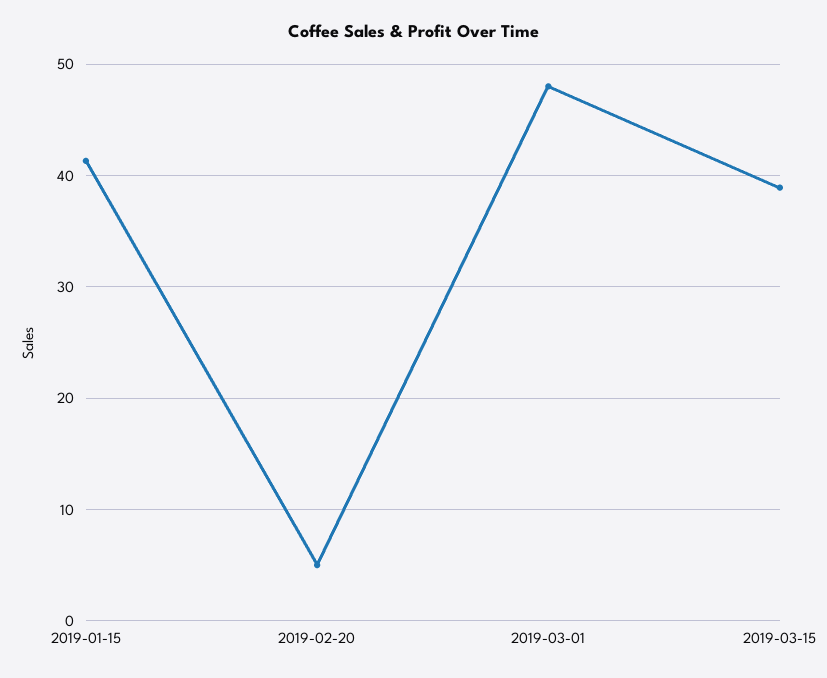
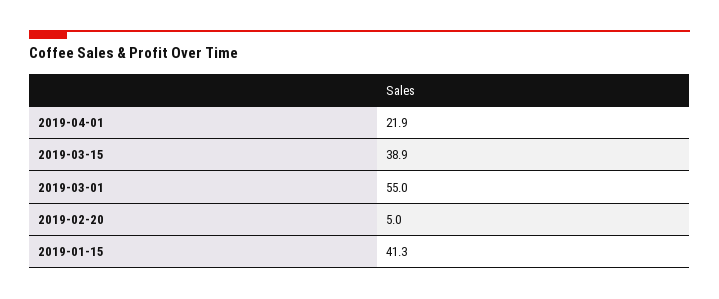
2019-03-01: 48 -> 55
2019-04-01: none -> 21.9

